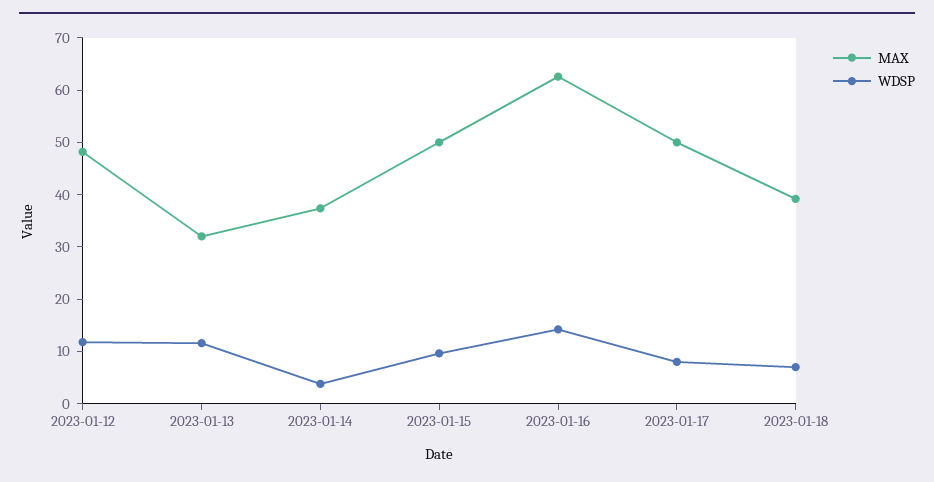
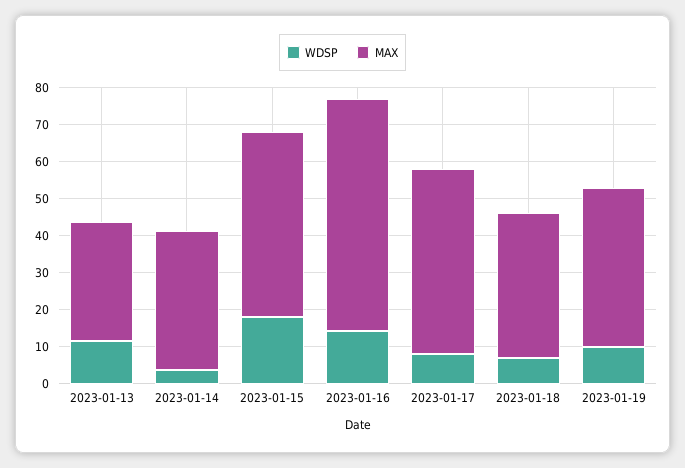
MAX, 2023-01-12: 48 -> none
WDSP, 2023-01-12: 12 -> none
WDSP, 2023-01-15: 10 -> 17.5
WDSP, 2023-01-19: none -> 10
MAX, 2023-01-19: none -> 42.5

